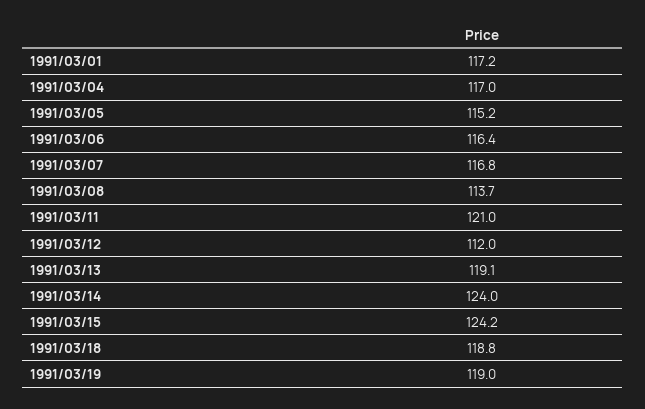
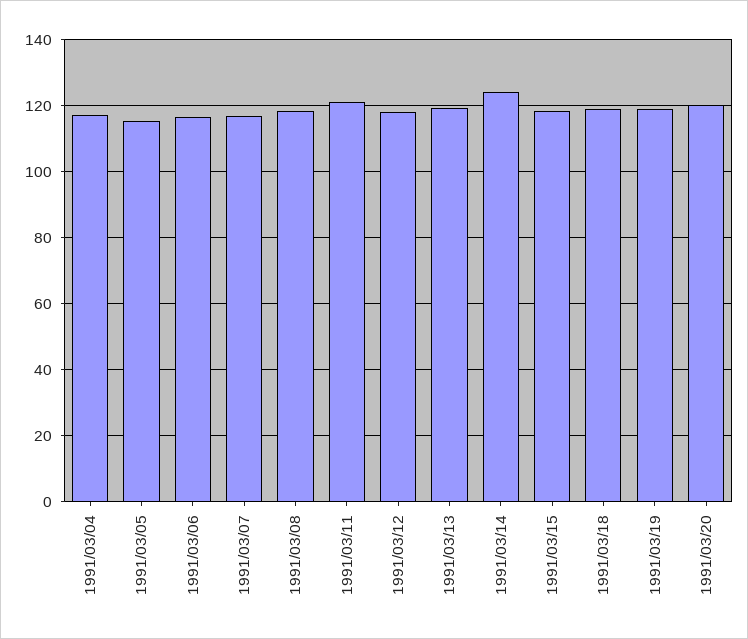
1991/03/01: 117.2 -> none
1991/03/08: 113.7 -> 118
1991/03/12: 112 -> 118
1991/03/15: 124.2 -> 118
1991/03/20: none -> 120

